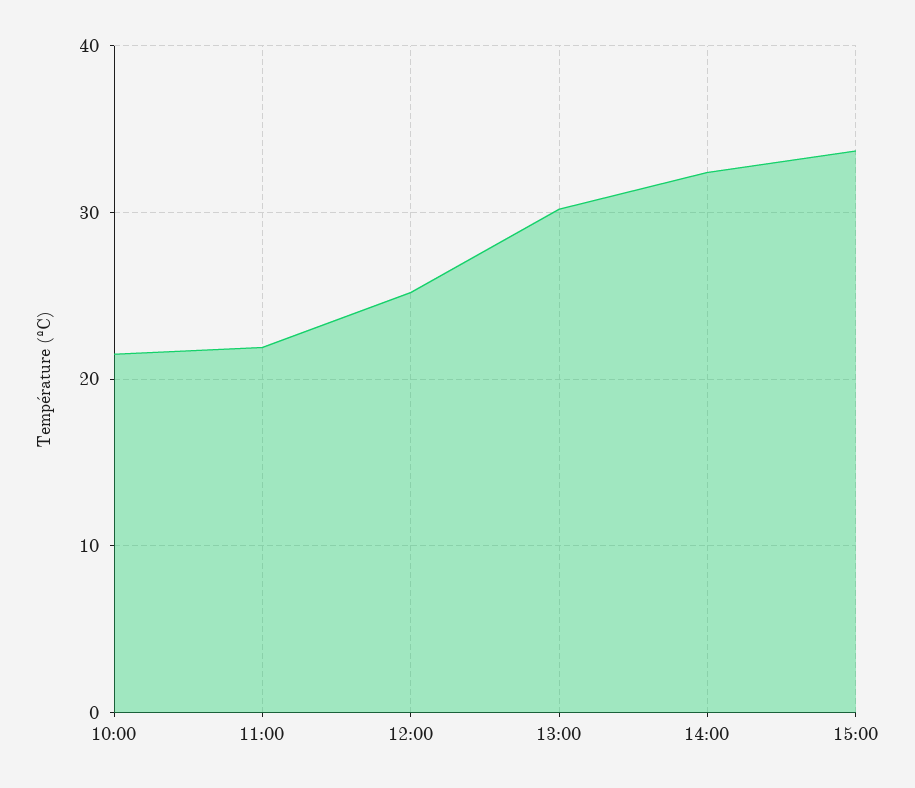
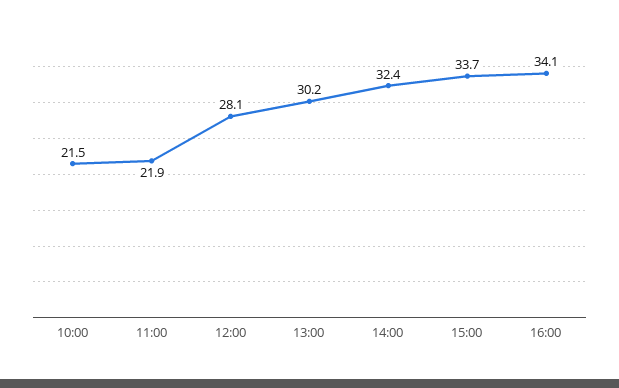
12:00: 25 -> 28.1
16:00: none -> 34.1

